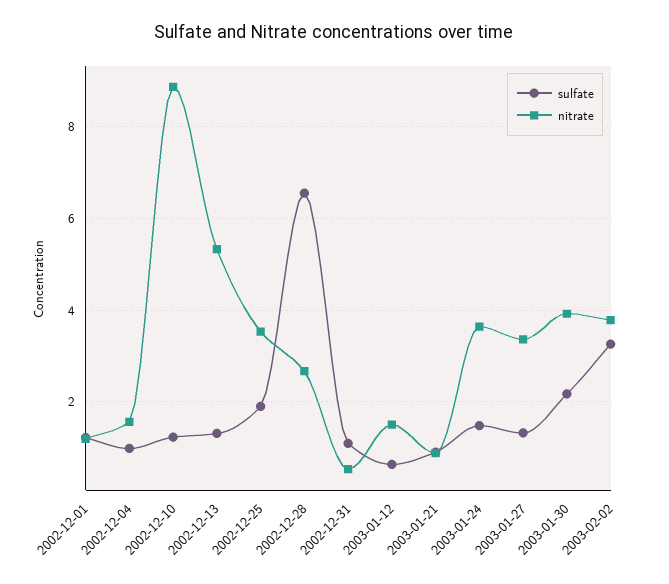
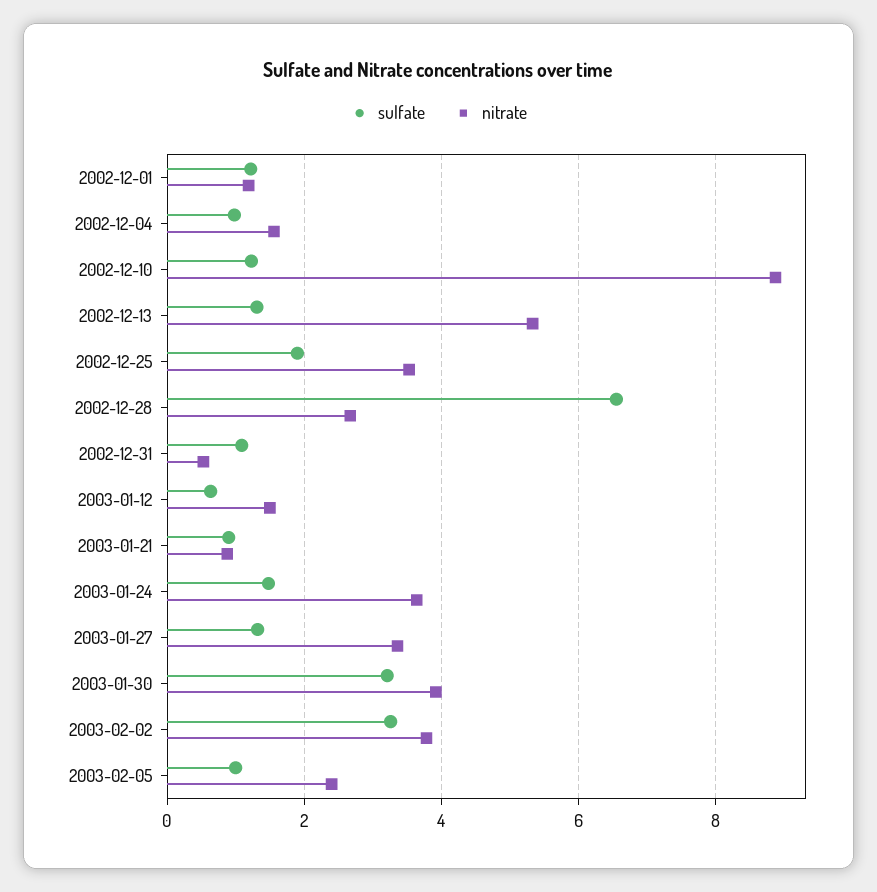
sulfate, 2003-01-30: 2.2 -> 3.2
sulfate, 2003-02-05: none -> 1
nitrate, 2003-02-05: none -> 2.4

